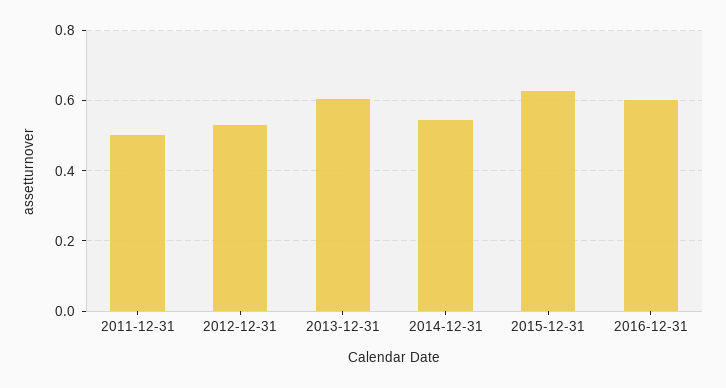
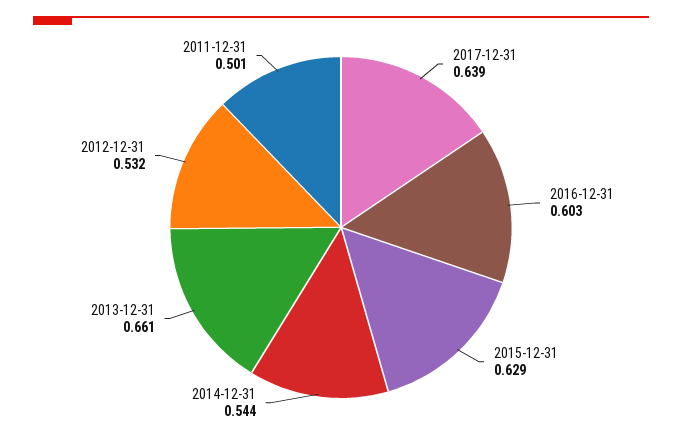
2013-12-31: 0.6 -> 0.661
2017-12-31: none -> 0.639

